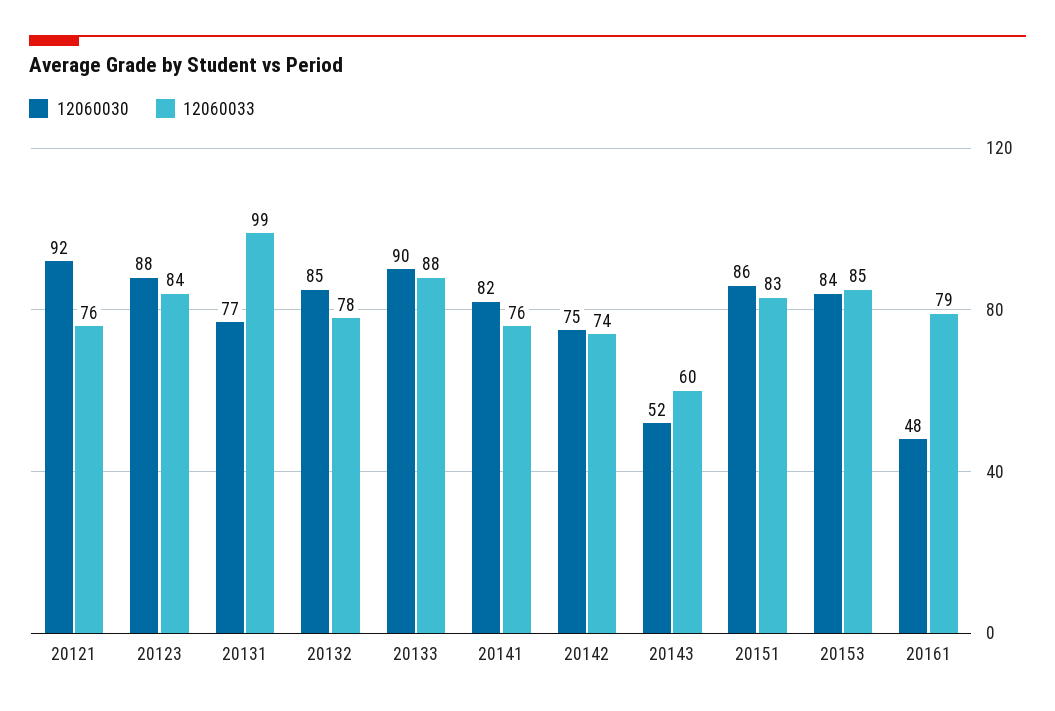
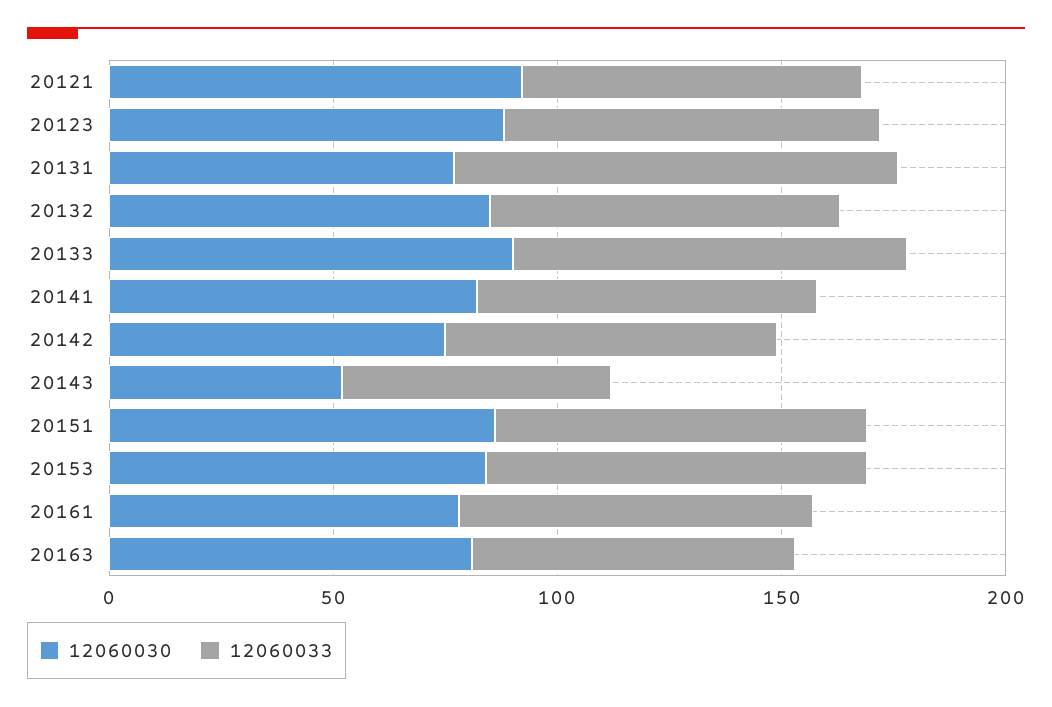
12060030, 20161: 48 -> 80
12060030, 20163: none -> 80
12060033, 20163: none -> 70

